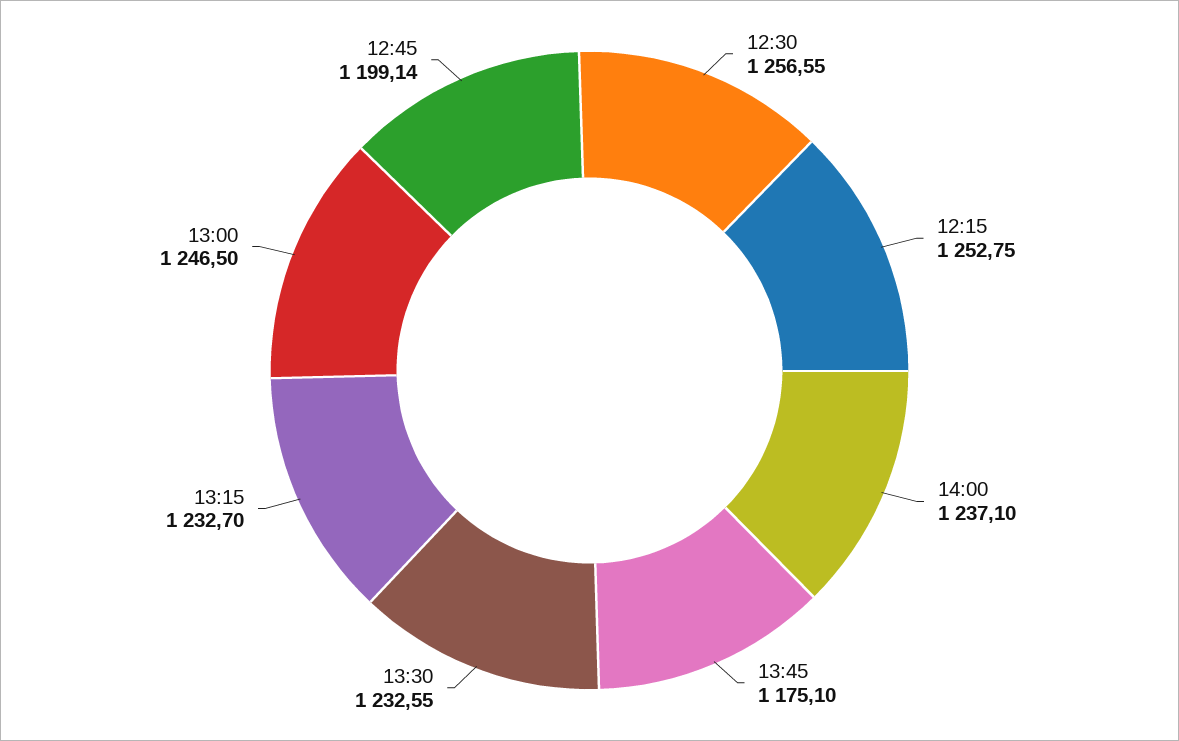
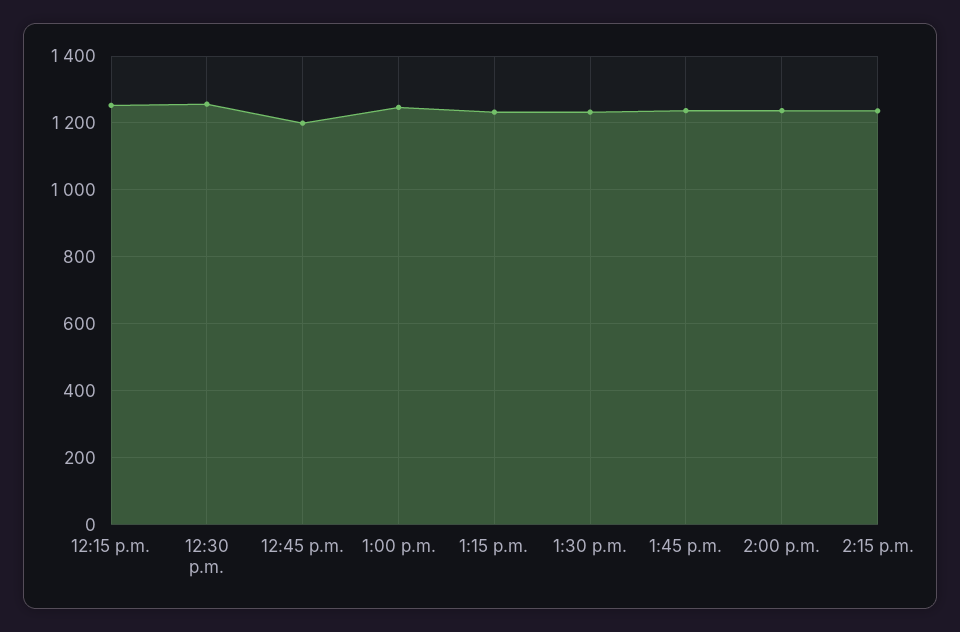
13:45: 1175.1 -> 1240
2:15 p.m.: none -> 1240

